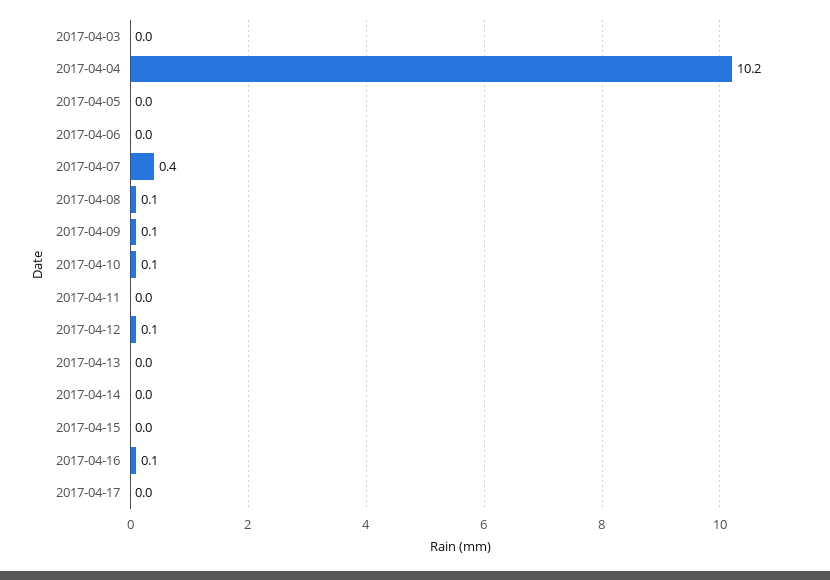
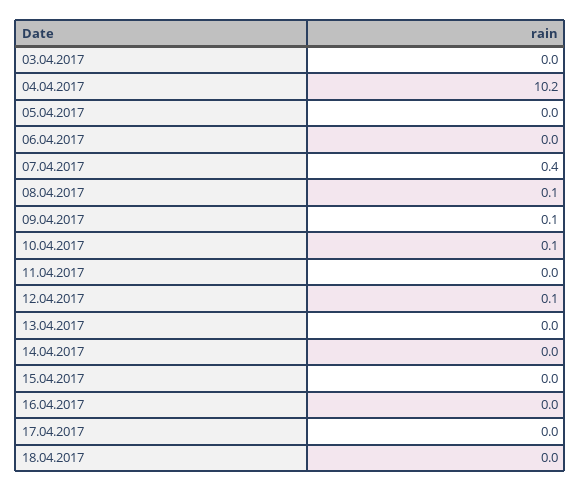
2017-04-16: 0.1 -> 0
18.04.2017: none -> 0

